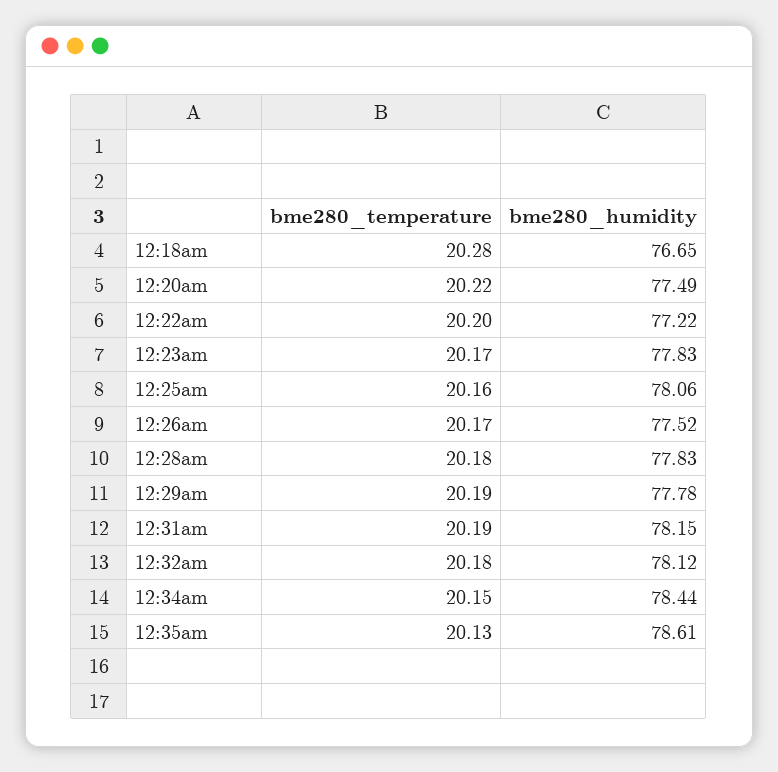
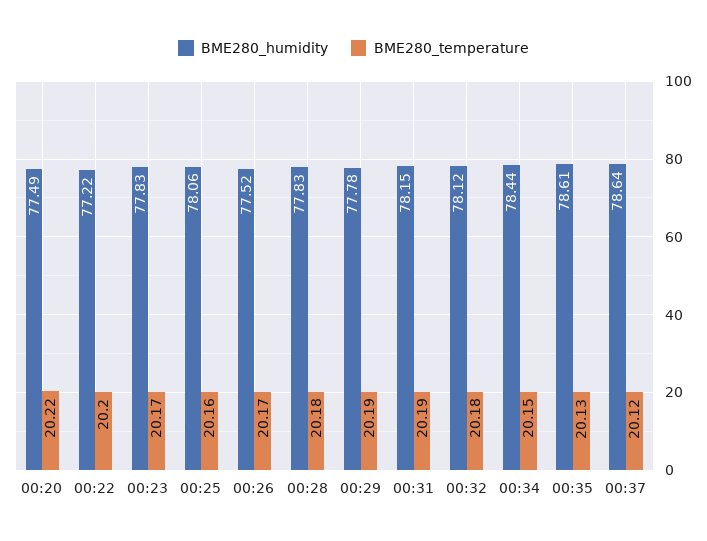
bme280_temperature, 12:18am: 20.28 -> none
bme280_humidity, 12:18am: 76.65 -> none
bme280_humidity, 00:37: none -> 78.64
bme280_temperature, 00:37: none -> 20.12

